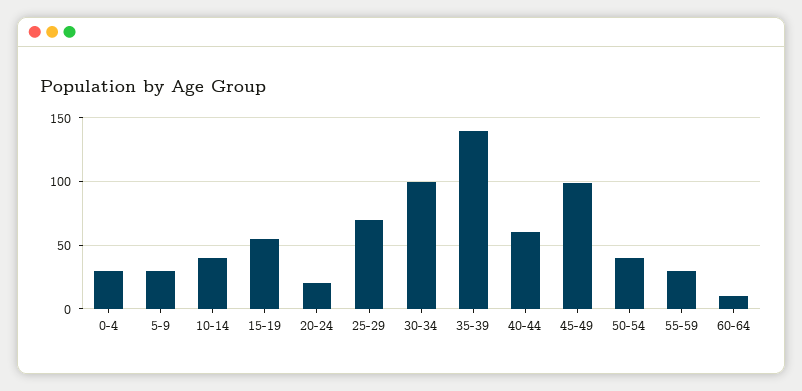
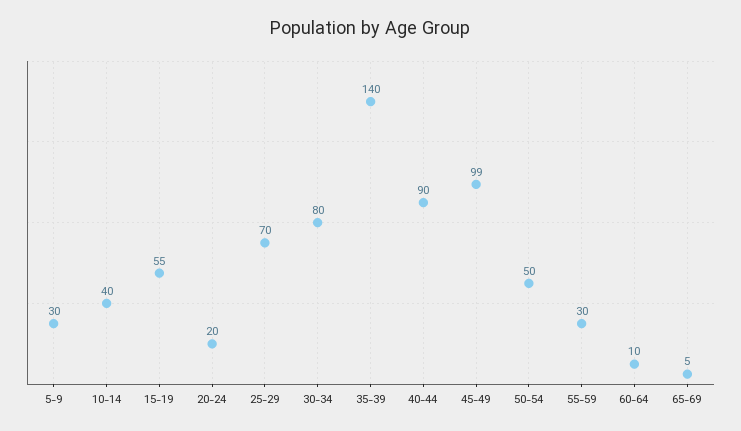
0-4: 30 -> none
30-34: 100 -> 80
40-44: 60 -> 90
50-54: 40 -> 50
65-69: none -> 5

